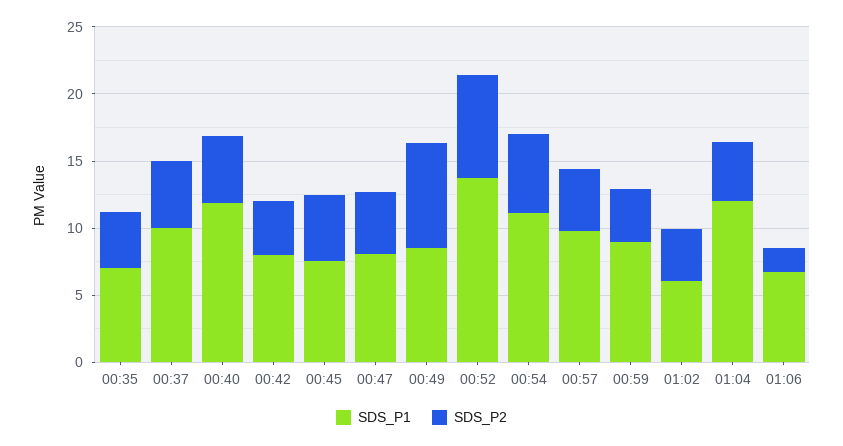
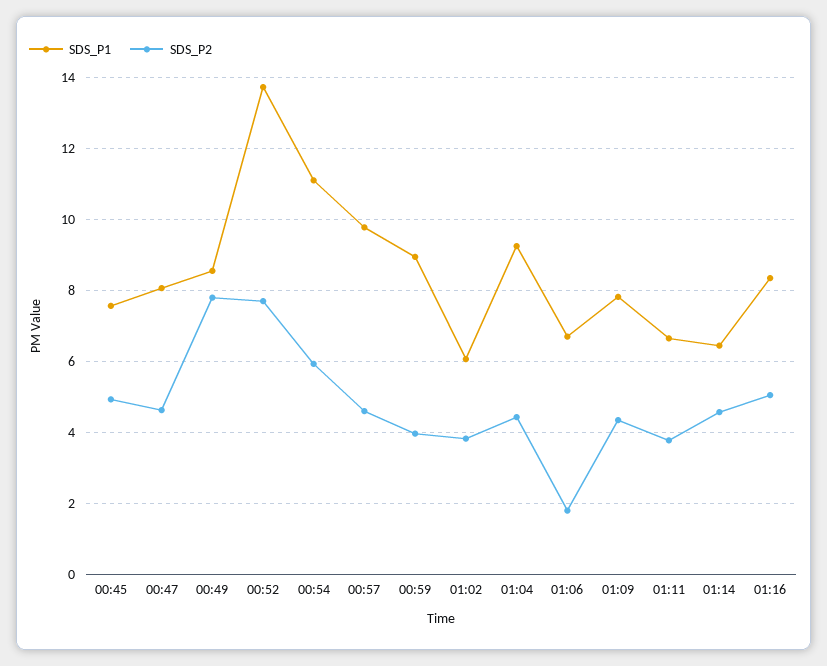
SDS_P1, 00:35: 7 -> none
SDS_P2, 00:35: 4 -> none
SDS_P1, 00:37: 10 -> none
SDS_P2, 00:37: 5 -> none
SDS_P1, 00:40: 12 -> none
SDS_P2, 00:40: 5 -> none
SDS_P1, 00:42: 8 -> none
SDS_P2, 00:42: 4 -> none
SDS_P1, 01:04: 12 -> 9.2
SDS_P1, 01:09: none -> 7.8
SDS_P2, 01:09: none -> 4.4
SDS_P1, 01:11: none -> 6.6
SDS_P2, 01:11: none -> 3.8
SDS_P1, 01:14: none -> 6.4
SDS_P2, 01:14: none -> 4.6
SDS_P1, 01:16: none -> 8.4
SDS_P2, 01:16: none -> 5

